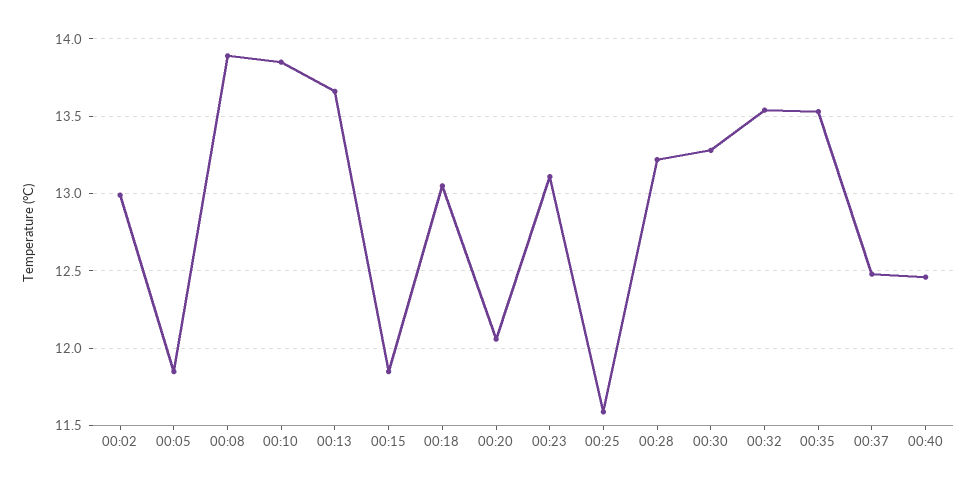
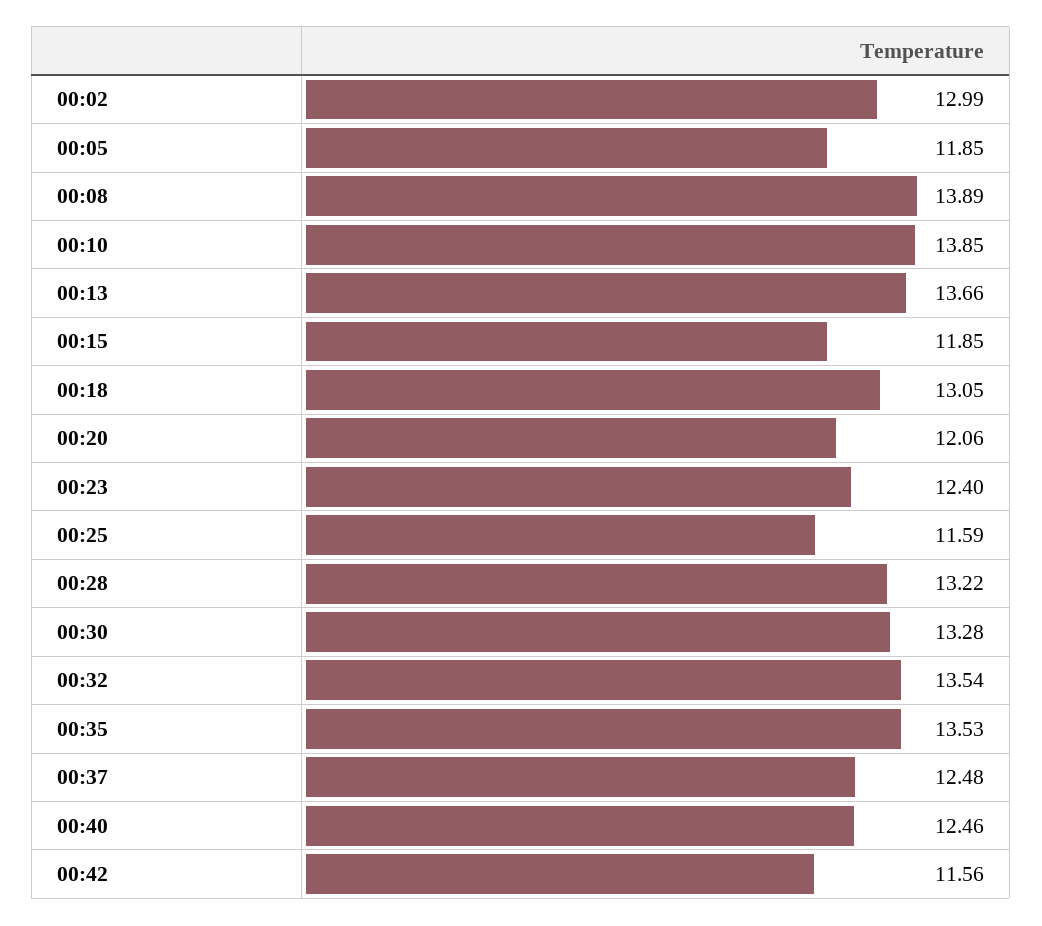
00:23: 13.1 -> 12.4
00:42: none -> 11.56

